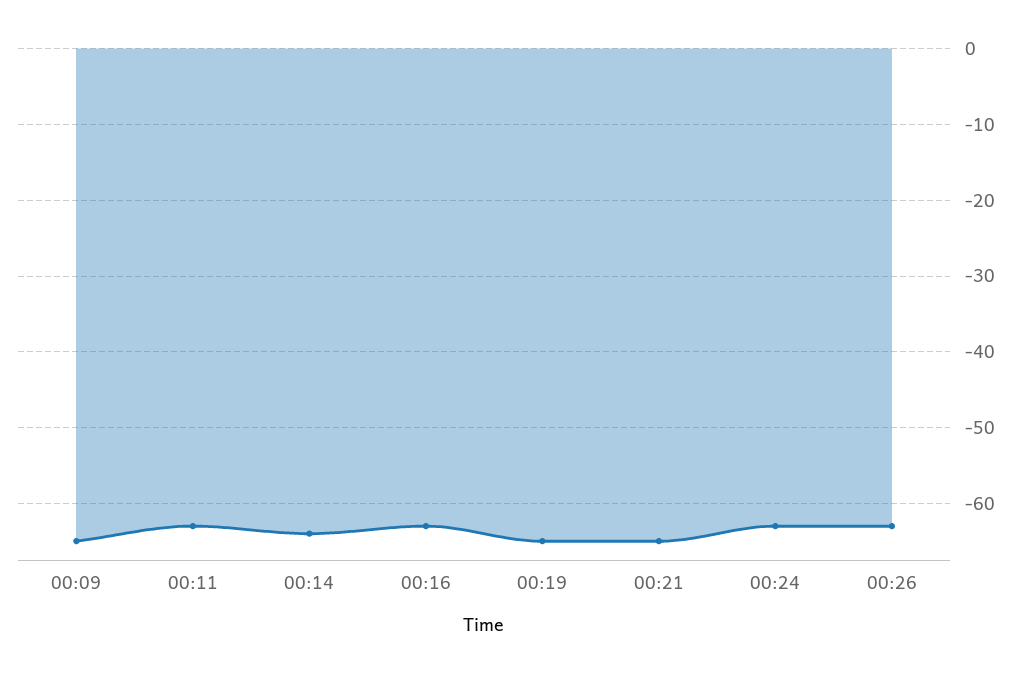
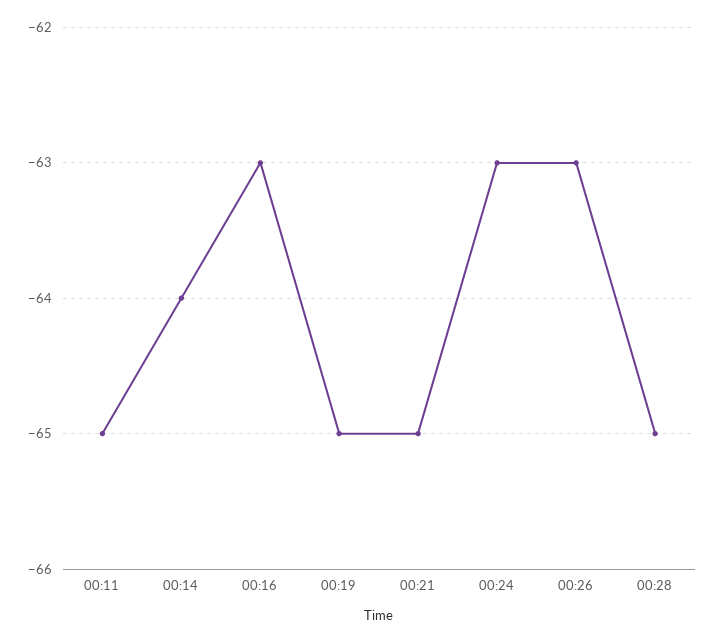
00:09: -65 -> none
00:11: -63 -> -65
00:28: none -> -65

